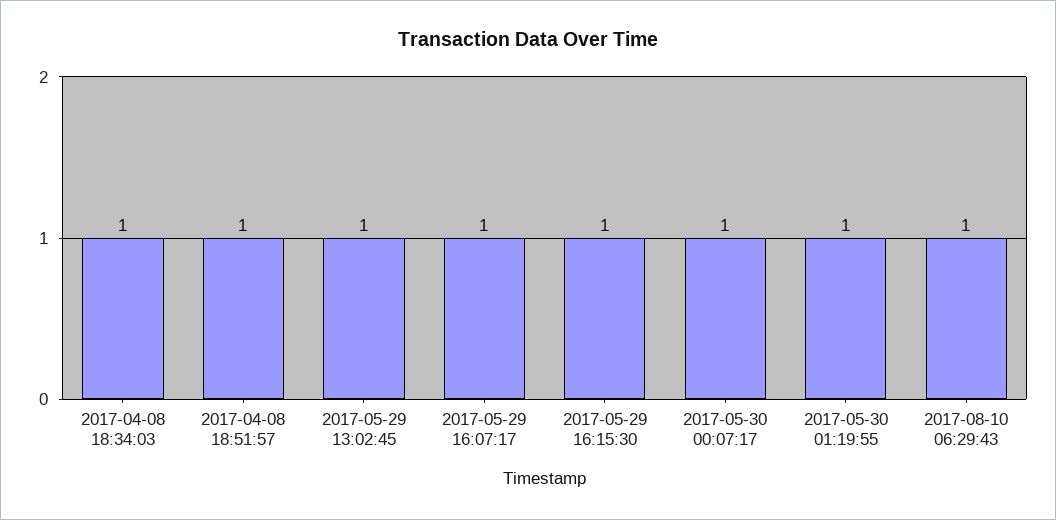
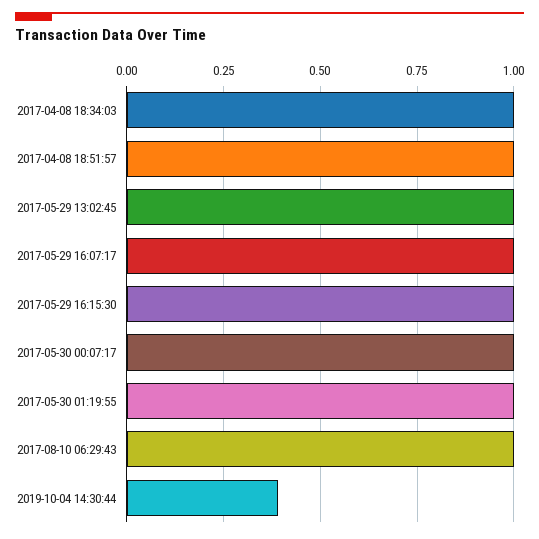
2019-10-04 14:30:44: none -> 0.4

